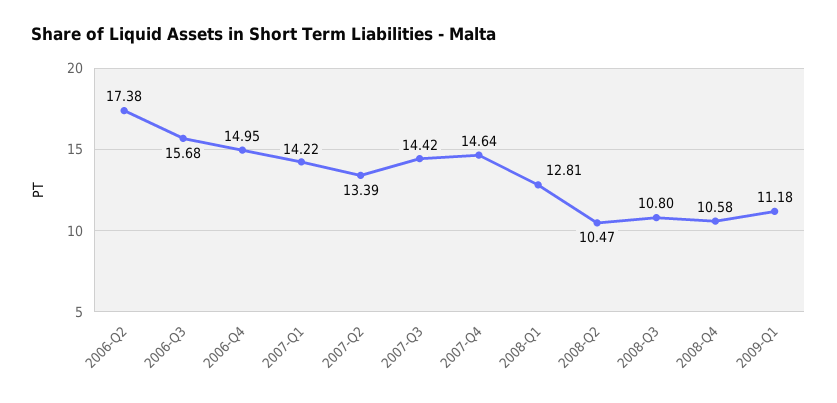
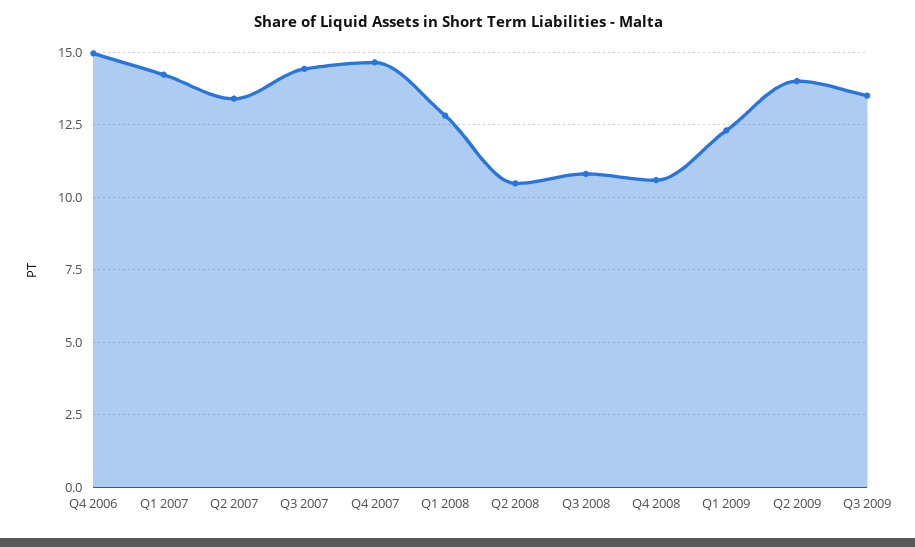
2006-Q2: 17.38 -> none
2006-Q3: 15.68 -> none
2009-Q1: 11.18 -> 12.25
Q2 2009: none -> 14
Q3 2009: none -> 13.5

